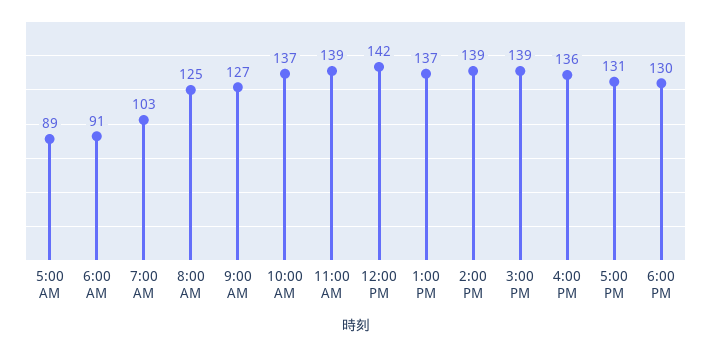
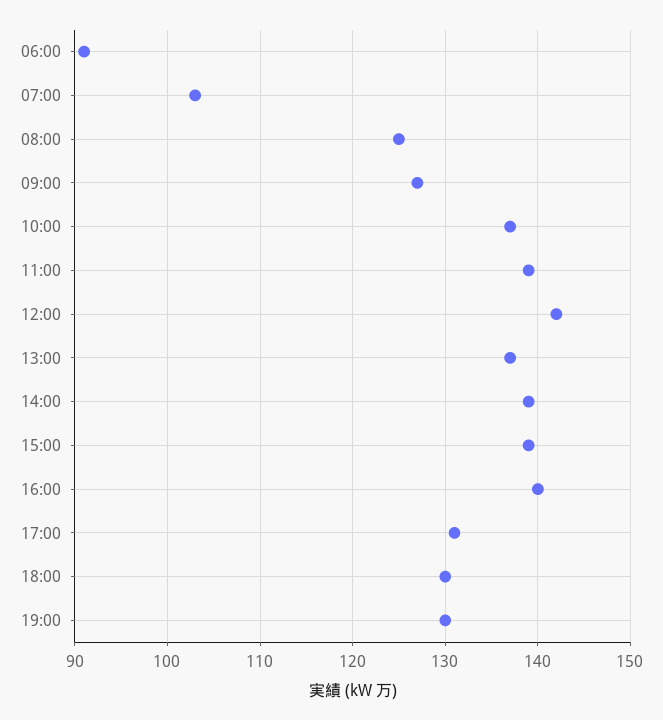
5:00 AM: 89 -> none
4:00 PM: 136 -> 140
19:00: none -> 130

